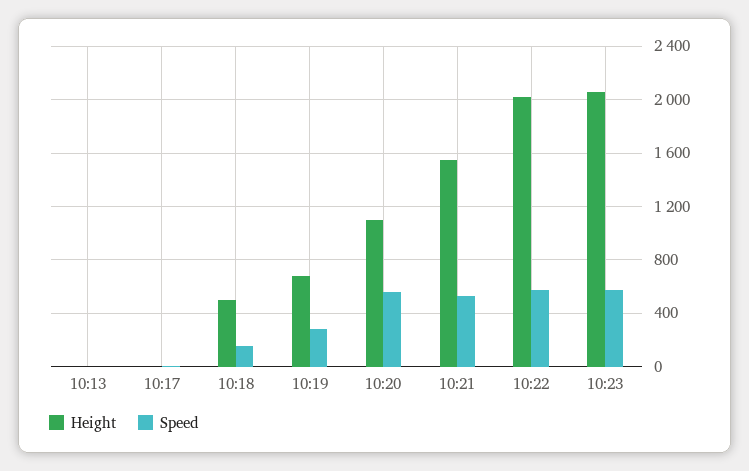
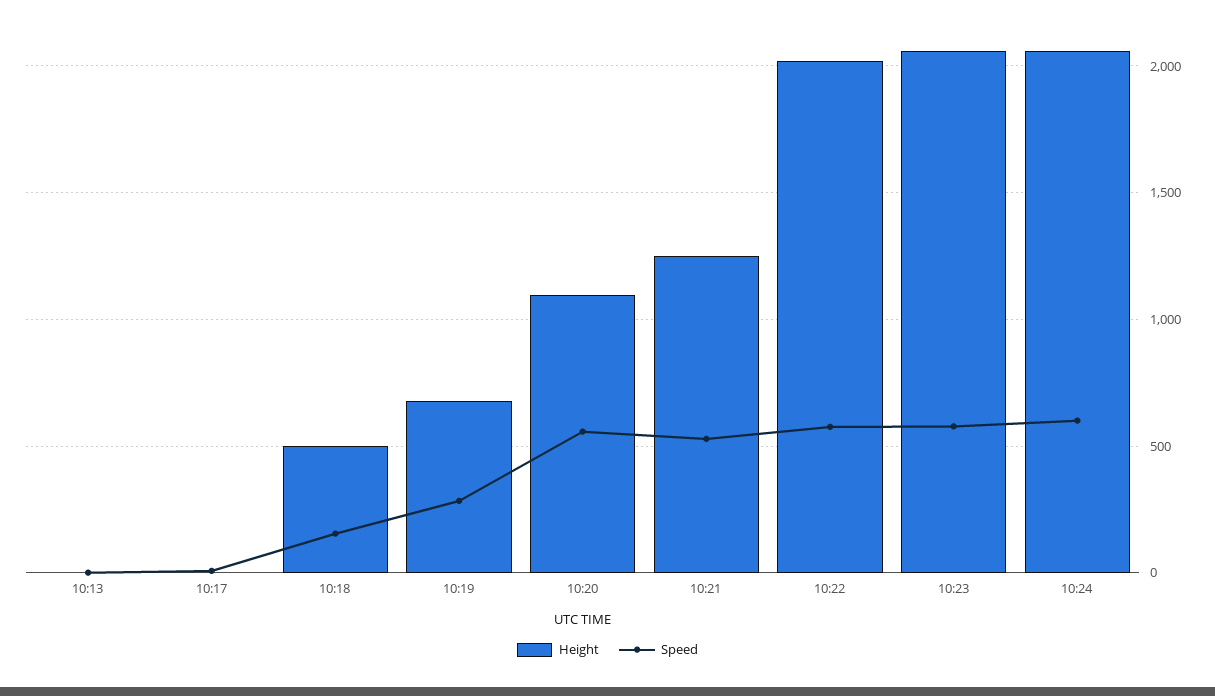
Height, 10:21: 1550 -> 1250
Height, 10:24: none -> 2050
Speed, 10:24: none -> 600

